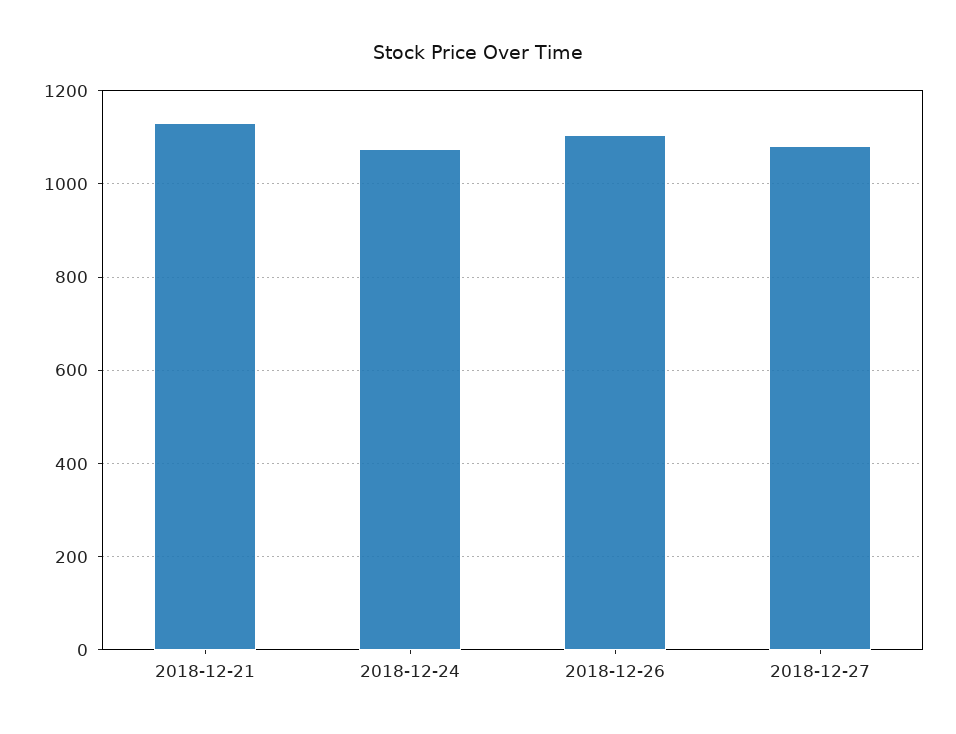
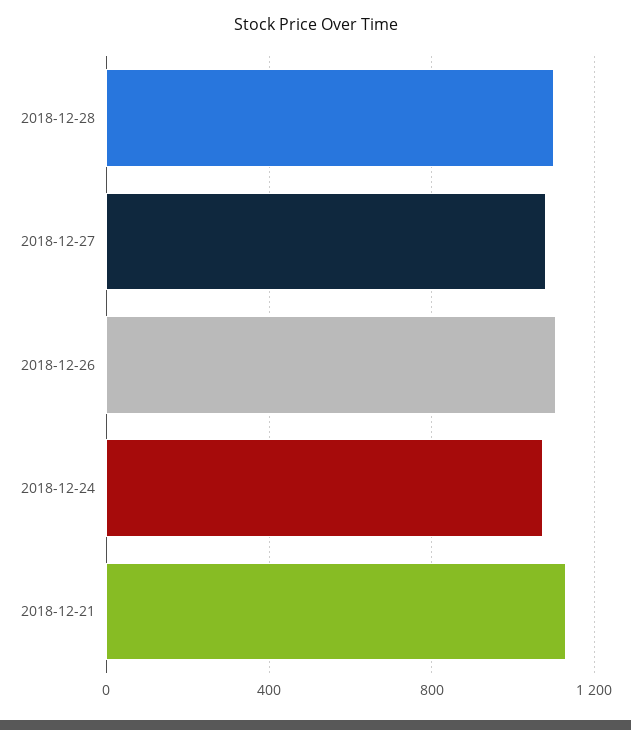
2018-12-28: none -> 1100

